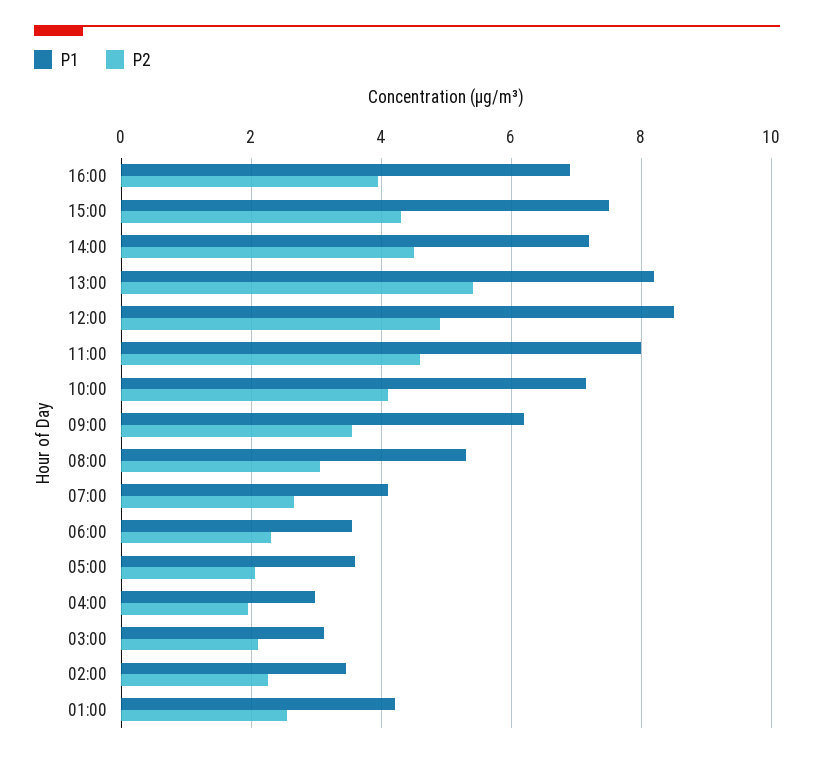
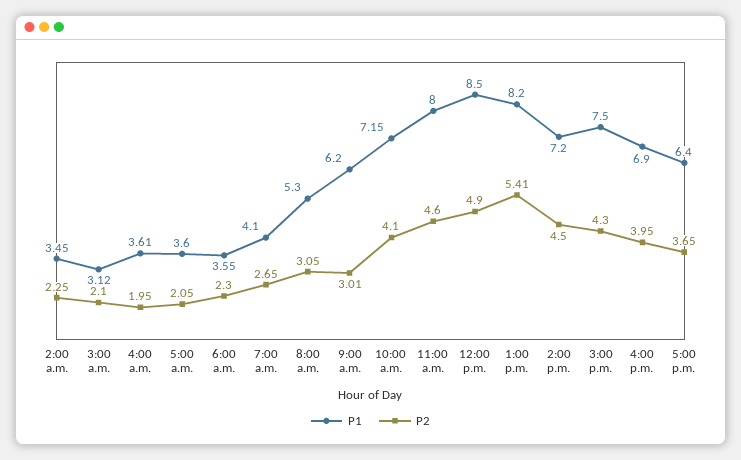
P2, 09:00: 3.6 -> 3.01
P1, 04:00: 3 -> 3.61
P1, 01:00: 4.2 -> none
P2, 01:00: 2.6 -> none
P1, 5:00 p.m.: none -> 6.4
P2, 5:00 p.m.: none -> 3.65

